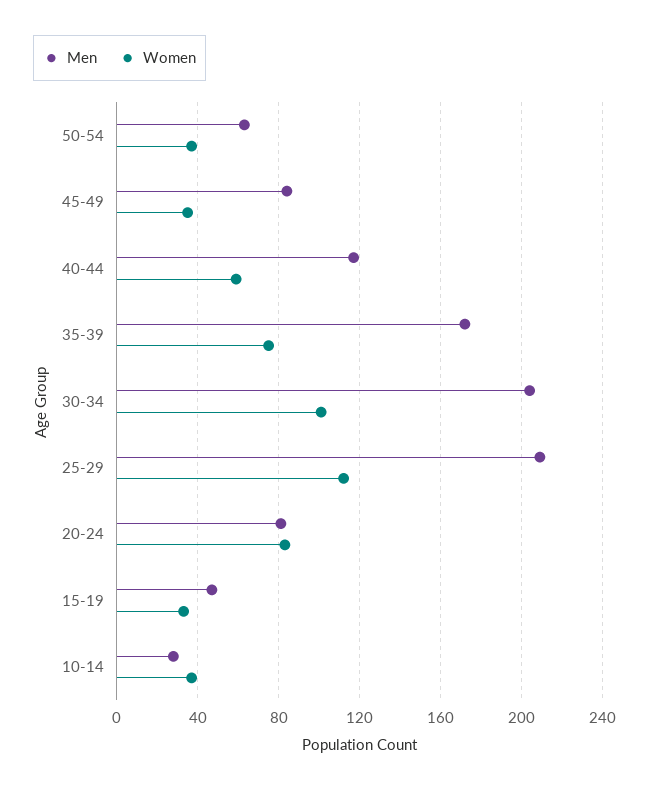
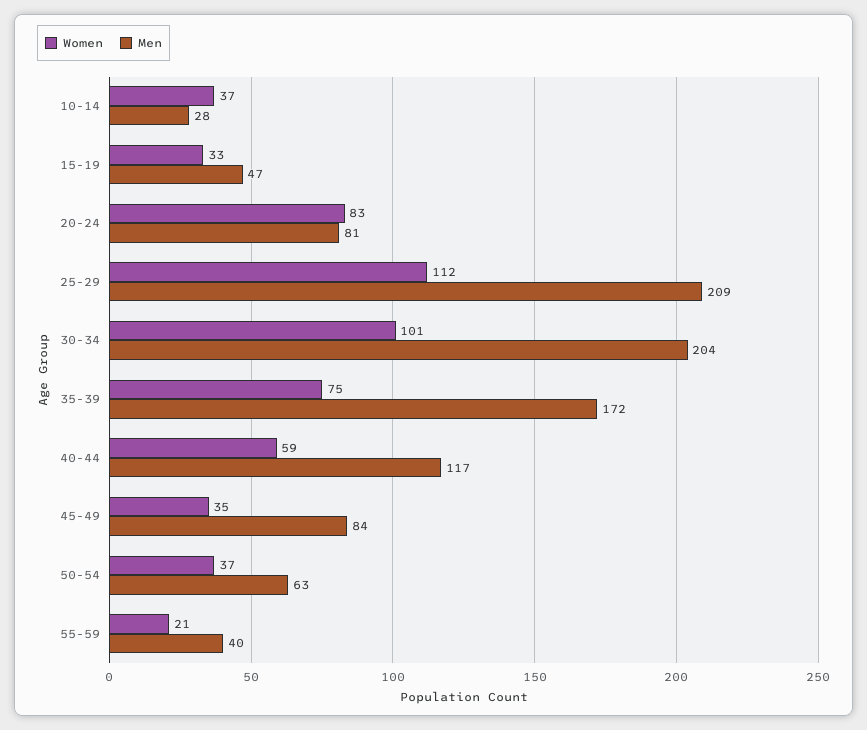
Women, 55-59: none -> 21
Men, 55-59: none -> 40

